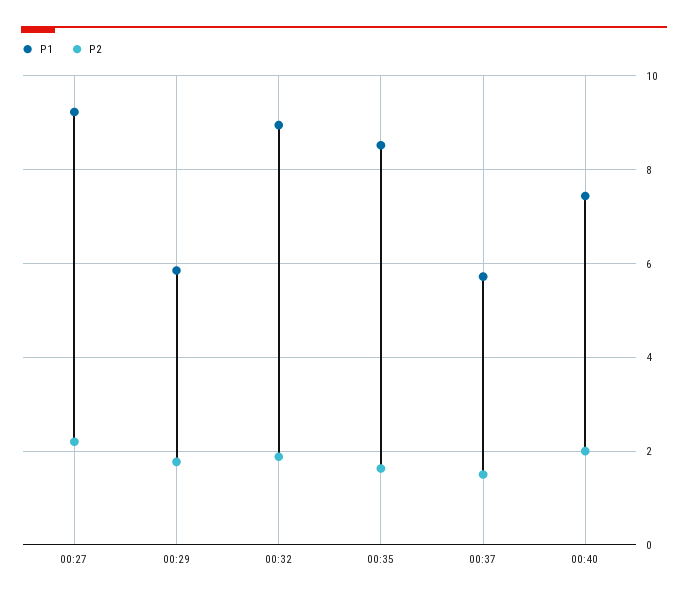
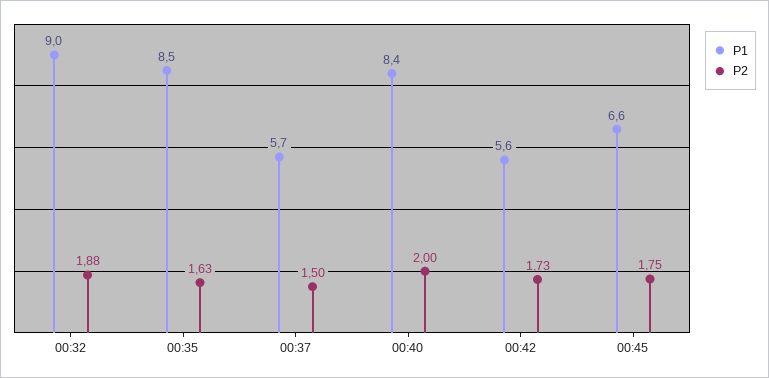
P1, 00:27: 9.2 -> none
P2, 00:27: 2.2 -> none
P1, 00:29: 5.8 -> none
P2, 00:29: 1.8 -> none
P1, 00:40: 7.4 -> 8.4
P1, 00:42: none -> 5.6
P2, 00:42: none -> 1.73
P1, 00:45: none -> 6.6
P2, 00:45: none -> 1.75

